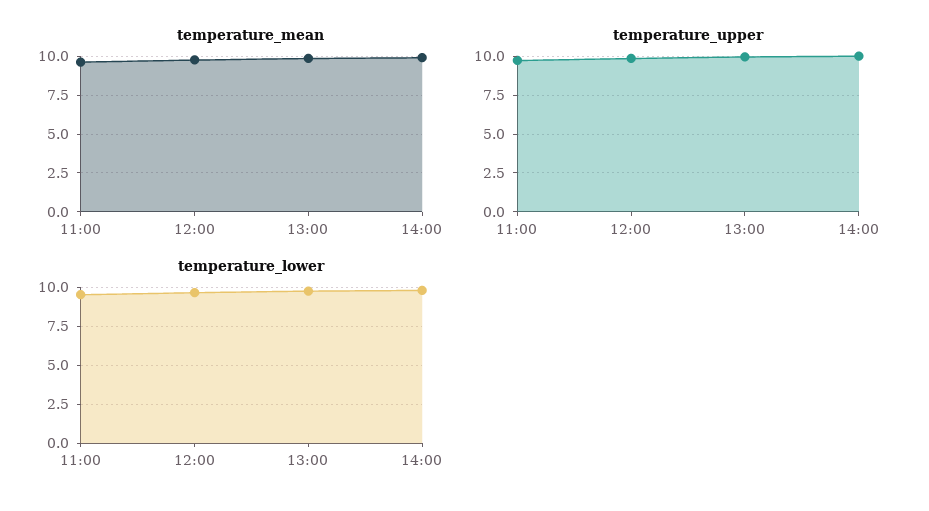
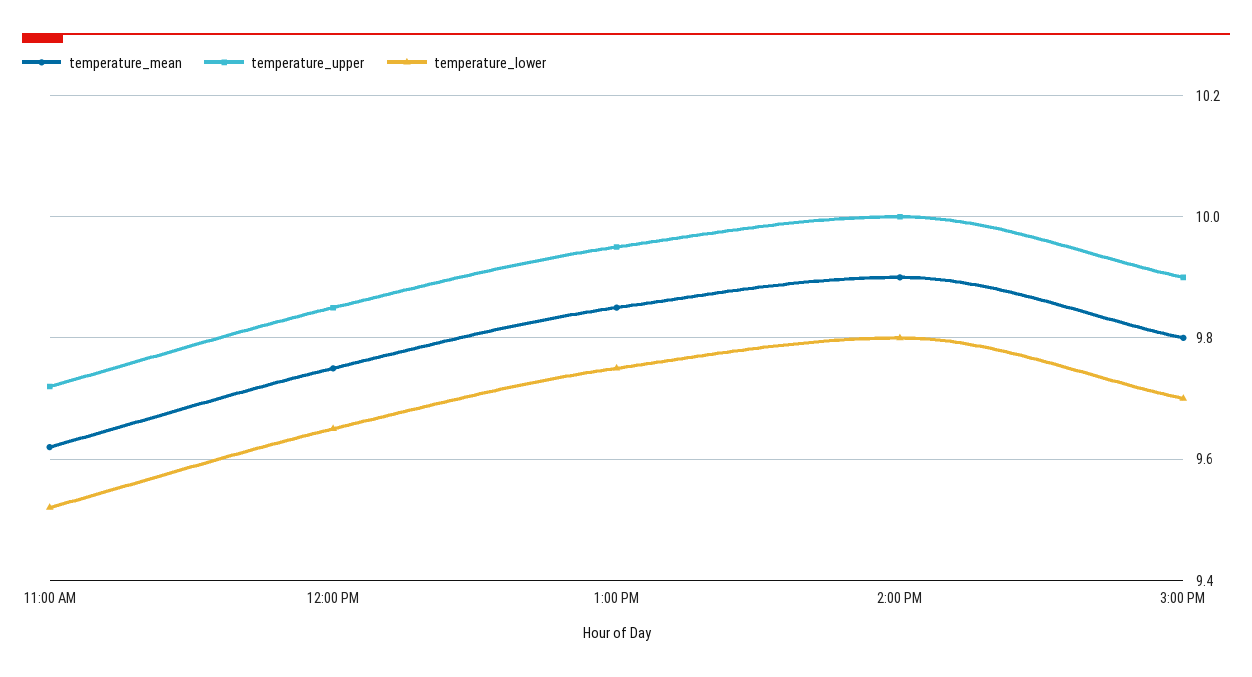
temperature_mean, 3:00 PM: none -> 9.8
temperature_upper, 3:00 PM: none -> 9.9
temperature_lower, 3:00 PM: none -> 9.7

